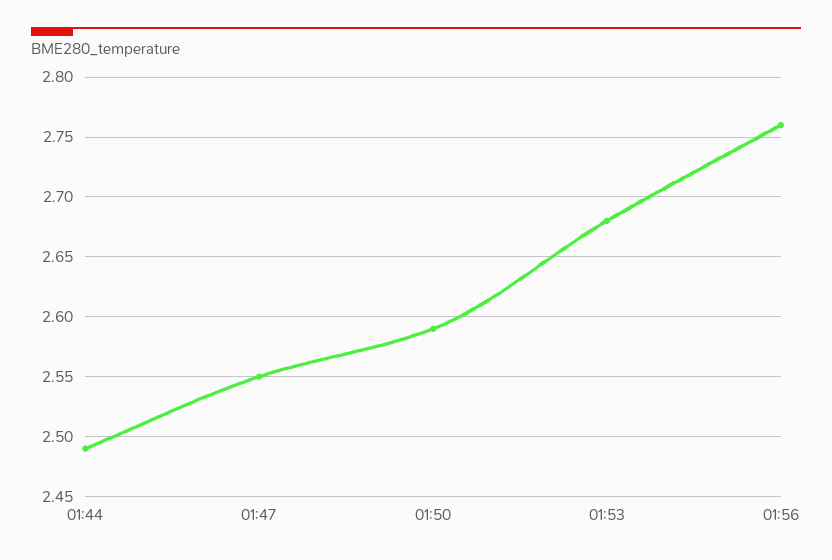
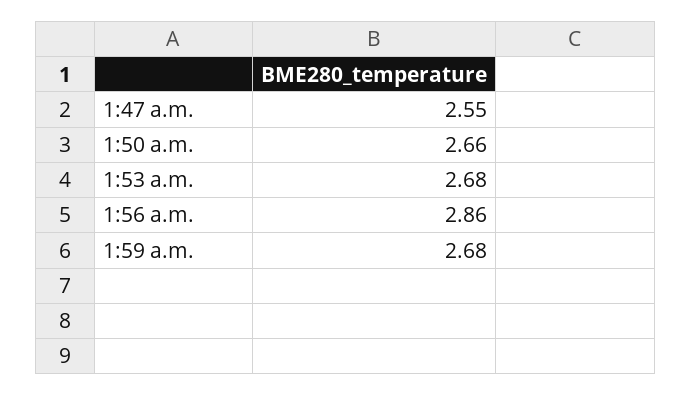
01:44: 2.49 -> none
01:50: 2.59 -> 2.66
01:56: 2.76 -> 2.86
1:59 a.m.: none -> 2.68

